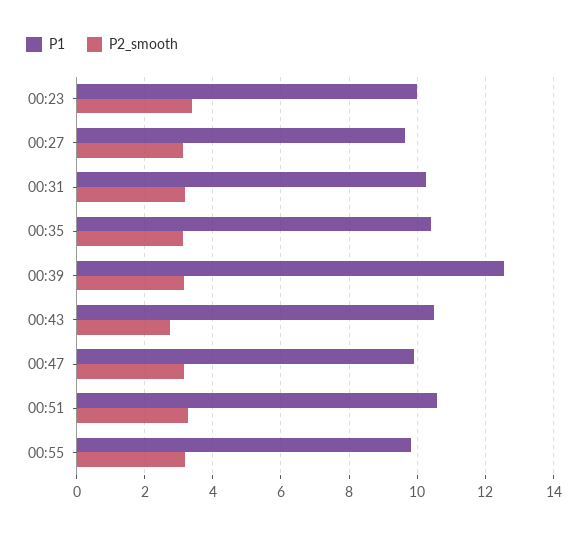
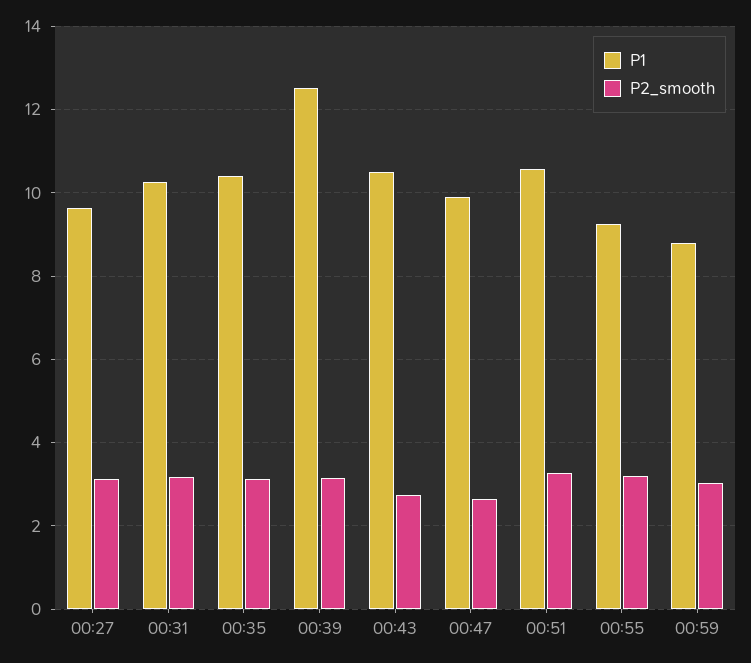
P1, 00:23: 10 -> none
P2_smooth, 00:23: 3.4 -> none
P2_smooth, 00:47: 3.2 -> 2.6
P1, 00:55: 9.8 -> 9.2
P1, 00:59: none -> 8.8
P2_smooth, 00:59: none -> 3

